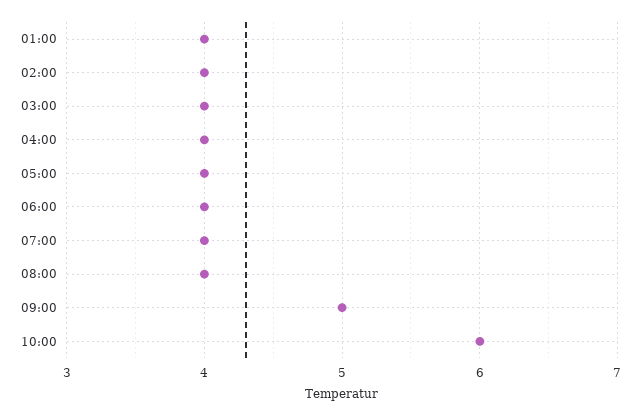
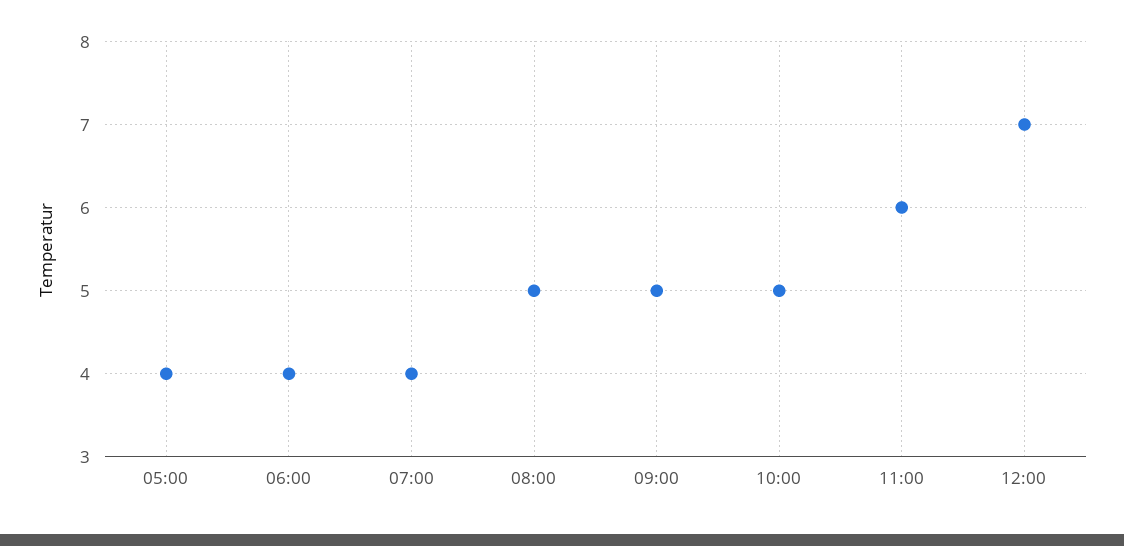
01:00: 4 -> none
02:00: 4 -> none
03:00: 4 -> none
04:00: 4 -> none
08:00: 4 -> 5
10:00: 6 -> 5
11:00: none -> 6
12:00: none -> 7

